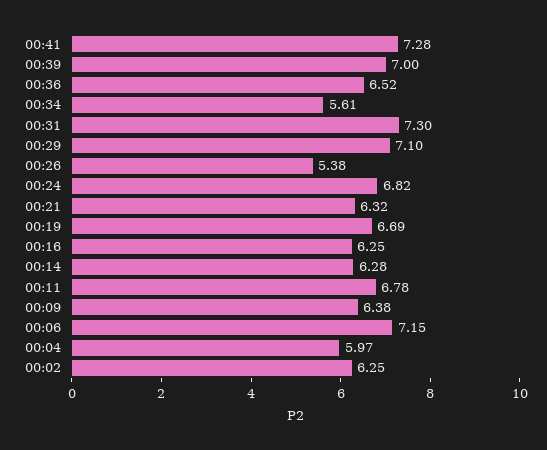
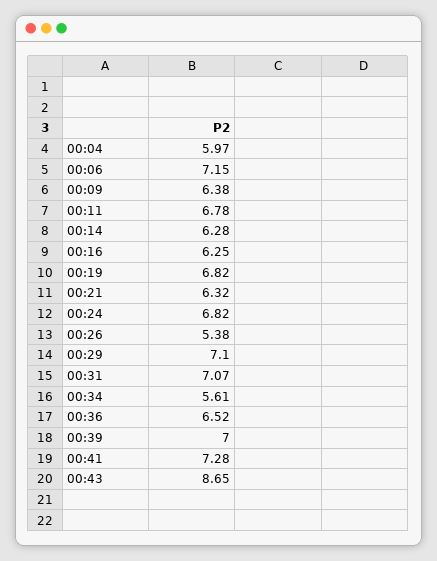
00:31: 7.3 -> 7.07
00:19: 6.69 -> 6.82
00:02: 6.25 -> none
00:43: none -> 8.65

